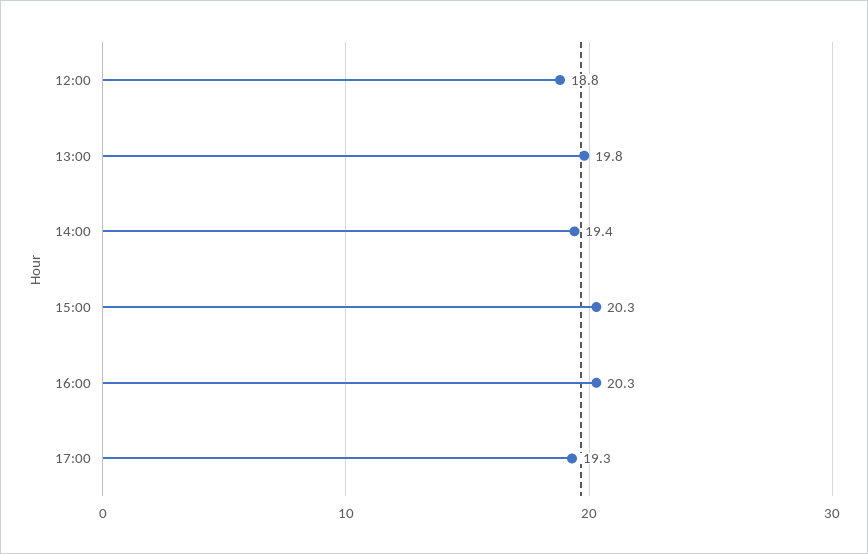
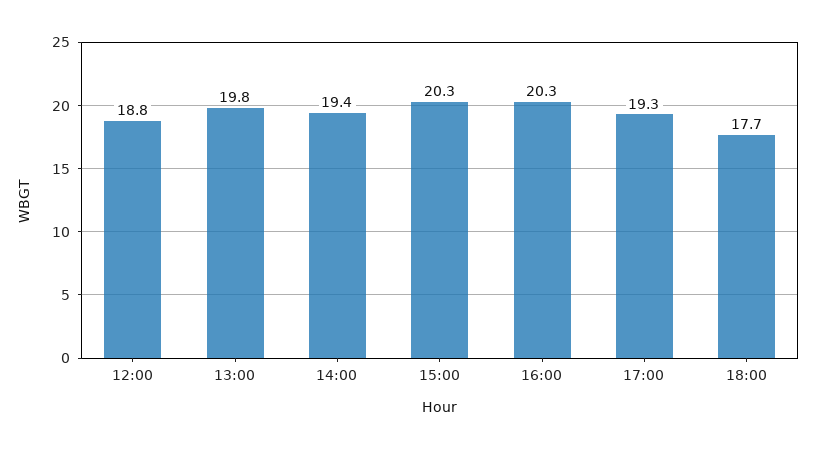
18:00: none -> 17.7

